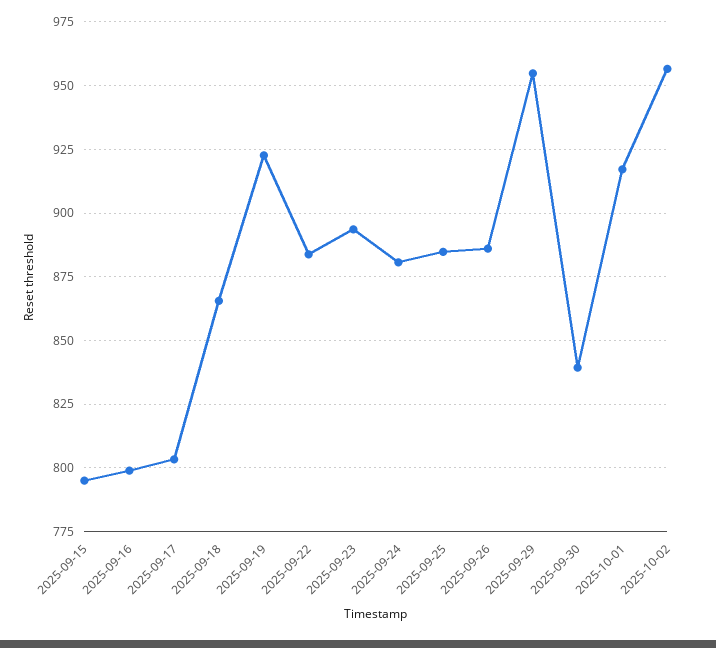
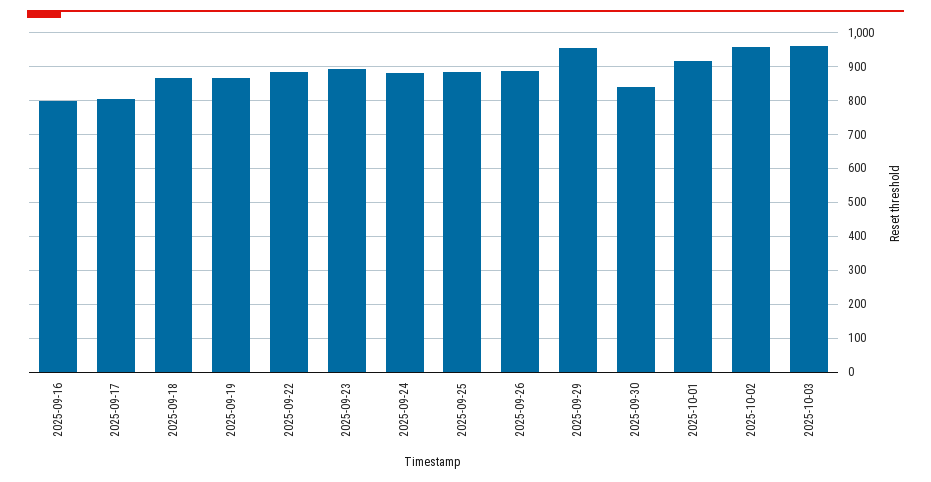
2025-09-15: 795 -> none
2025-09-19: 922.5 -> 860
2025-10-03: none -> 960

